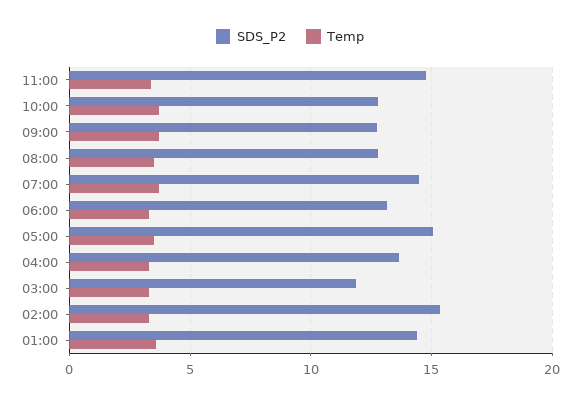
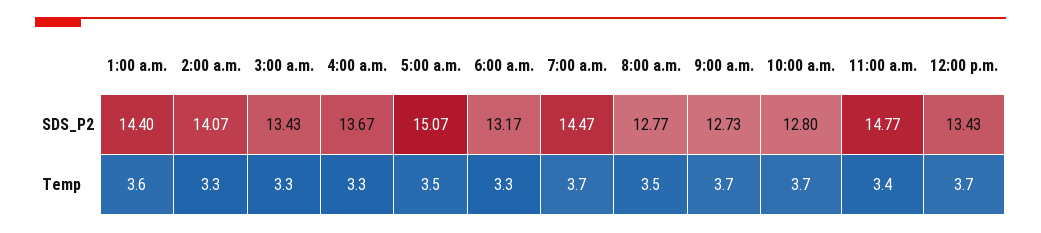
SDS_P2, 03:00: 12 -> 13.43
SDS_P2, 02:00: 15.5 -> 14.07
SDS_P2, 12:00 p.m.: none -> 13.43
Temp, 12:00 p.m.: none -> 3.7

